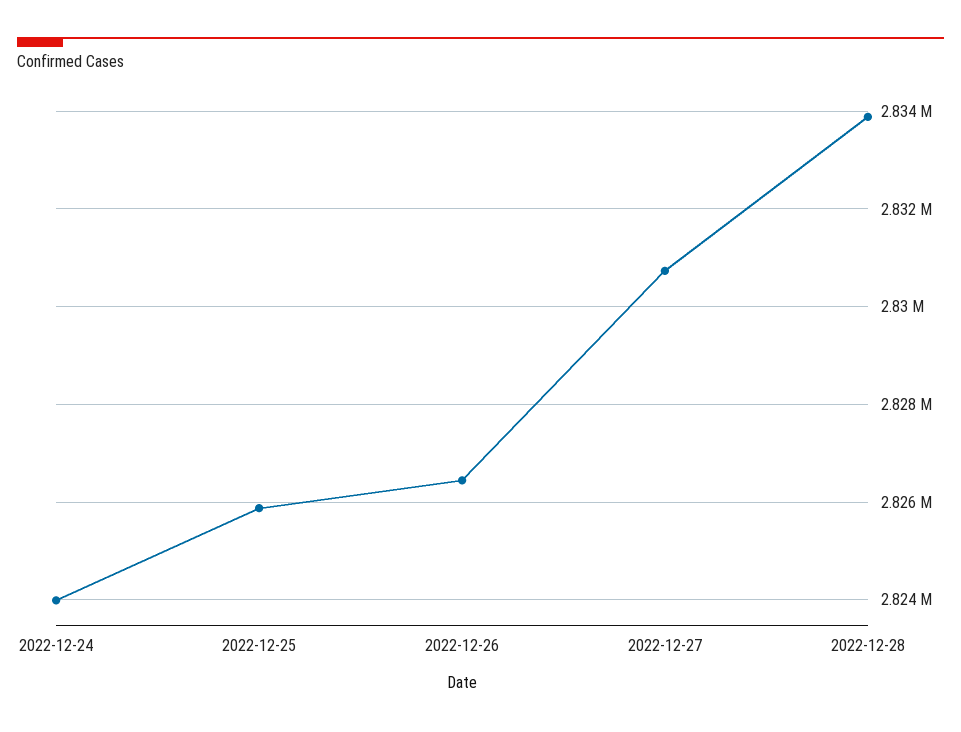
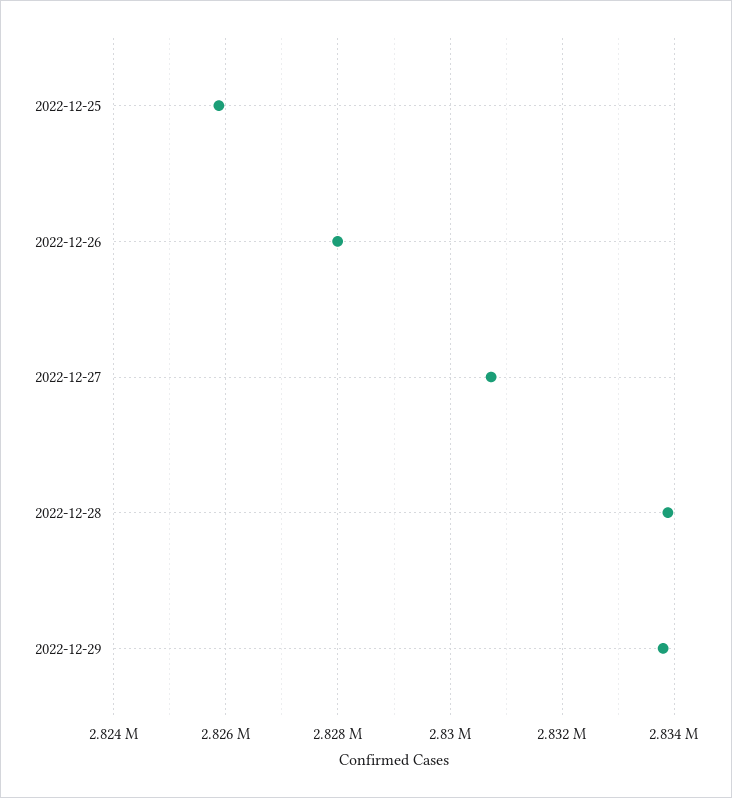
2022-12-24: 2824000 -> none
2022-12-26: 2826400 -> 2828000
2022-12-29: none -> 2833800

